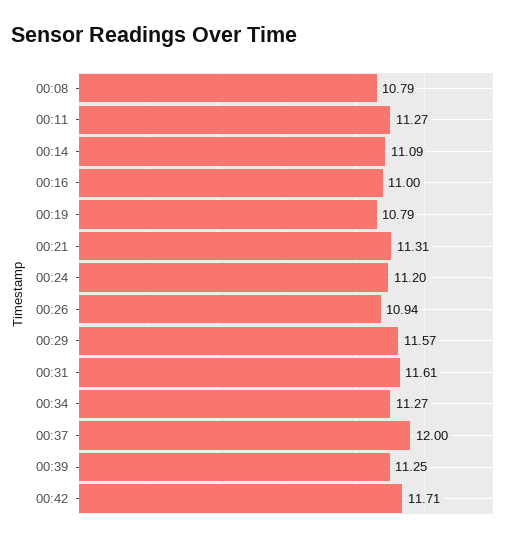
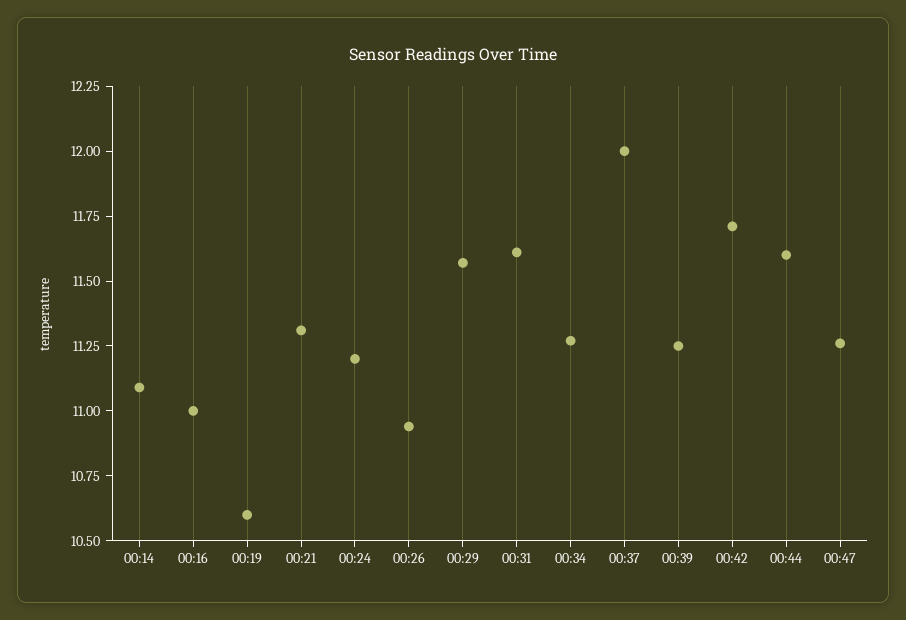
00:08: 10.79 -> none
00:11: 11.27 -> none
00:19: 10.79 -> 10.6
00:44: none -> 11.6
00:47: none -> 11.25

